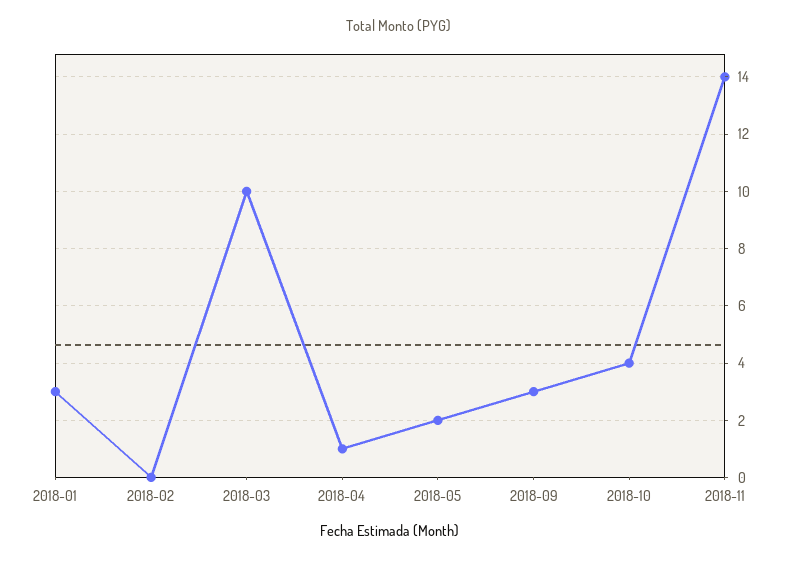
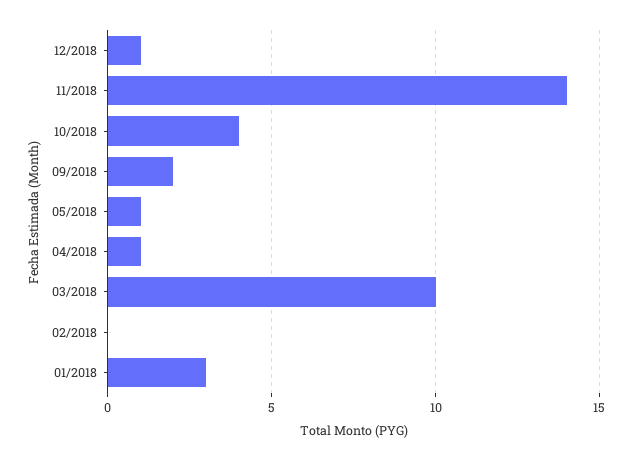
2018-05: 2 -> 1
2018-09: 3 -> 2
12/2018: none -> 1

